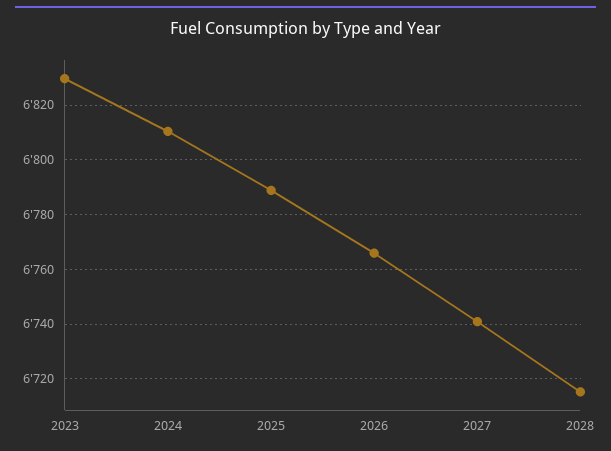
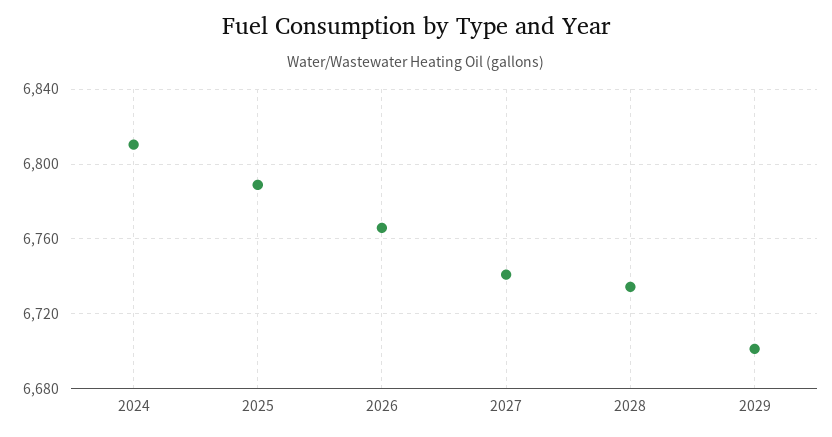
2023: 6830 -> none
2028: 6715 -> 6735
2029: none -> 6700

